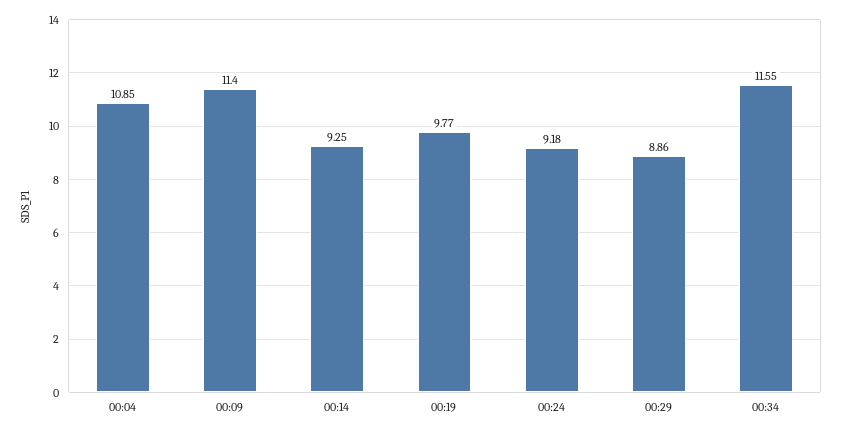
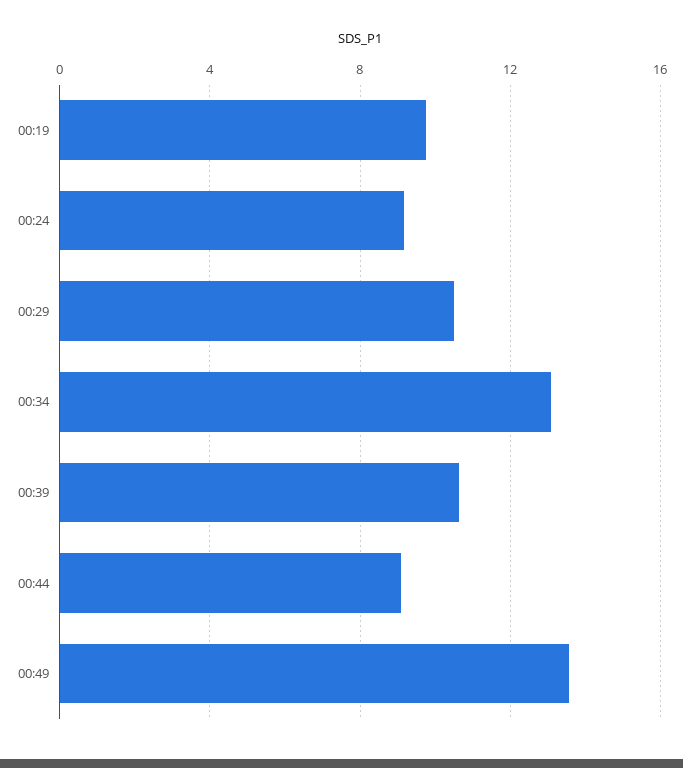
00:04: 10.85 -> none
00:09: 11.4 -> none
00:14: 9.25 -> none
00:29: 8.86 -> 10.5
00:34: 11.55 -> 13
00:39: none -> 10.5
00:44: none -> 9
00:49: none -> 13.5

